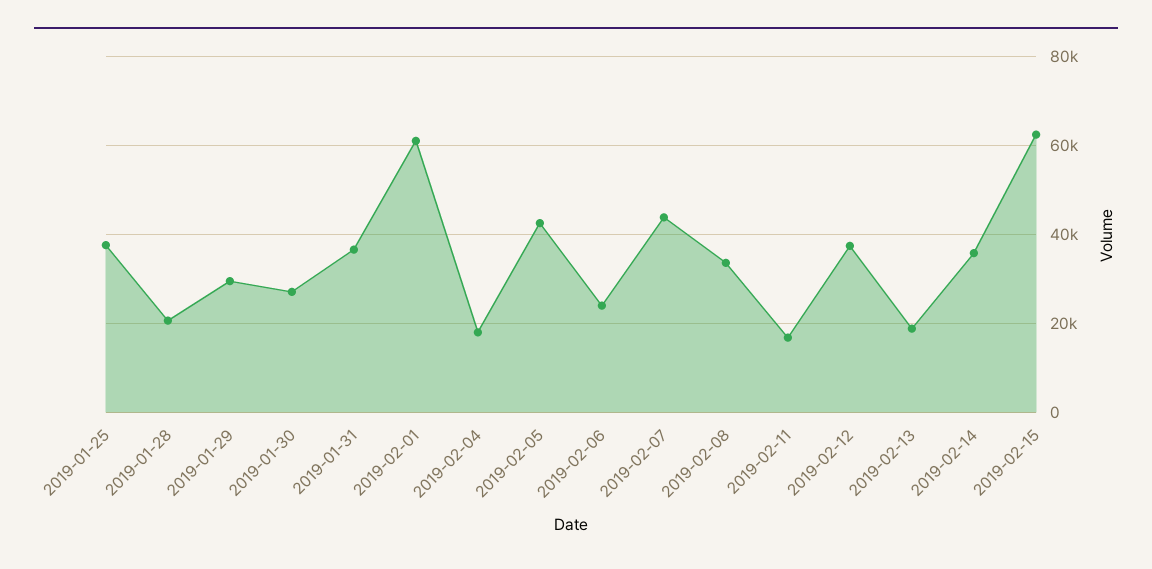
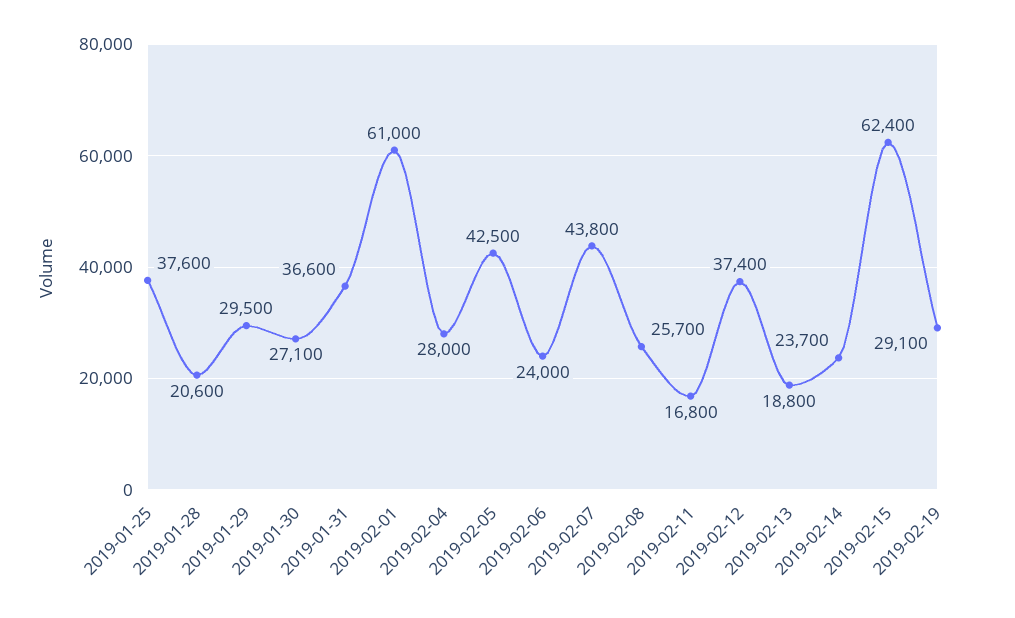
2019-02-04: 18000 -> 28000
2019-02-08: 34000 -> 25700
2019-02-14: 36000 -> 23700
2019-02-19: none -> 29100

